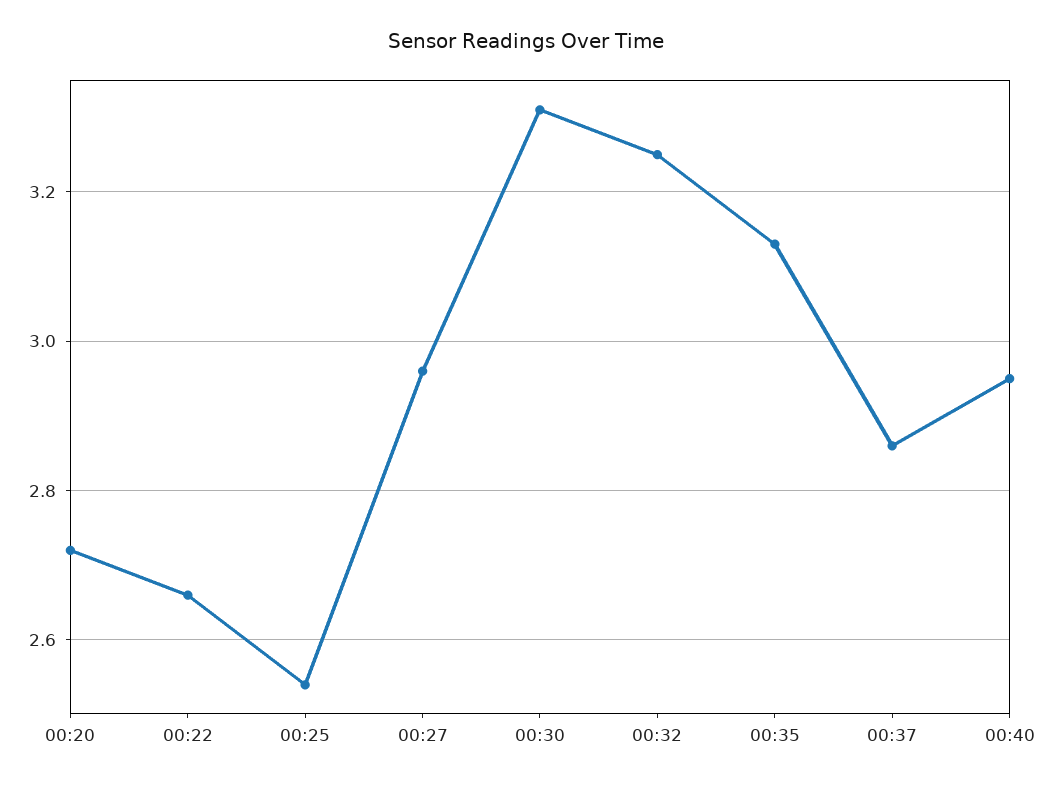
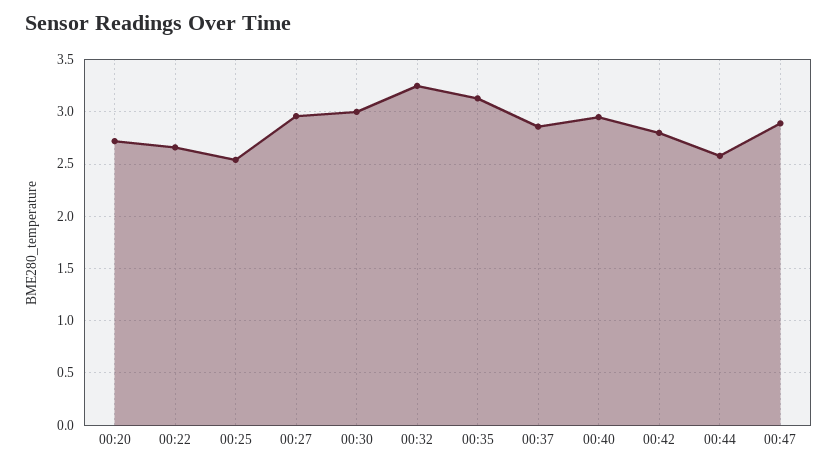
00:30: 3.3 -> 3
00:42: none -> 2.8
00:44: none -> 2.6
00:47: none -> 2.9

